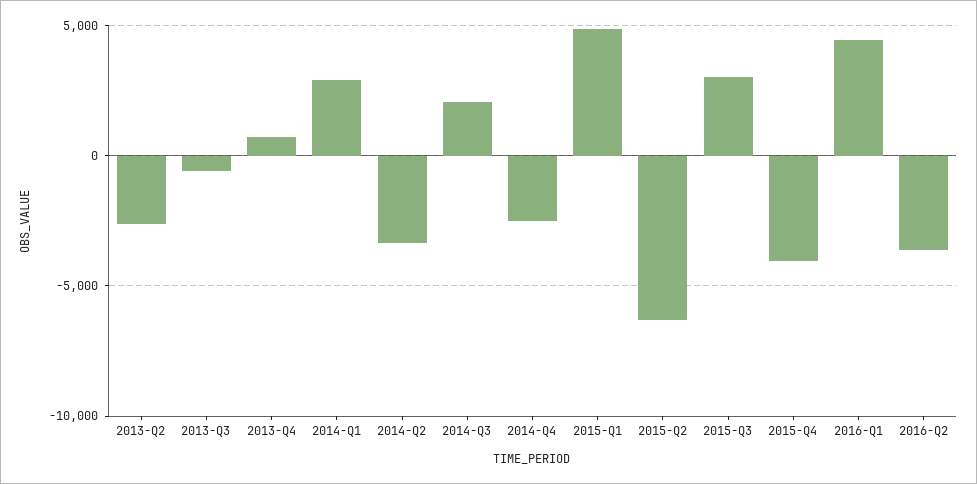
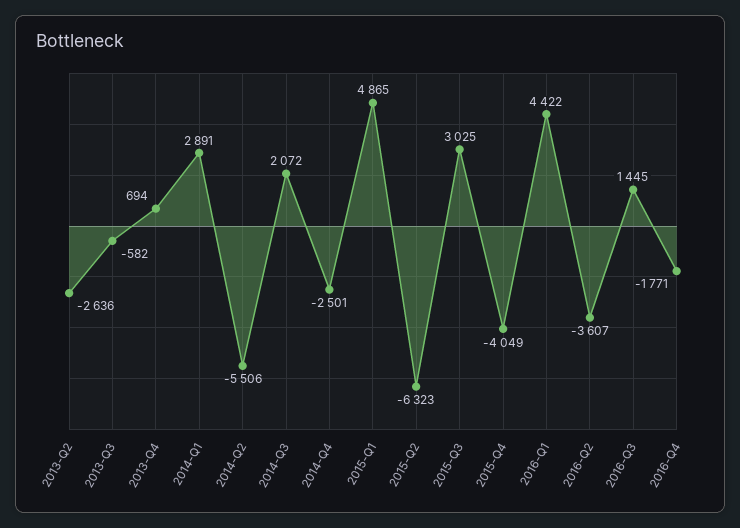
2014-Q2: -3500 -> -5506
2016-Q3: none -> 1445
2016-Q4: none -> -1771

